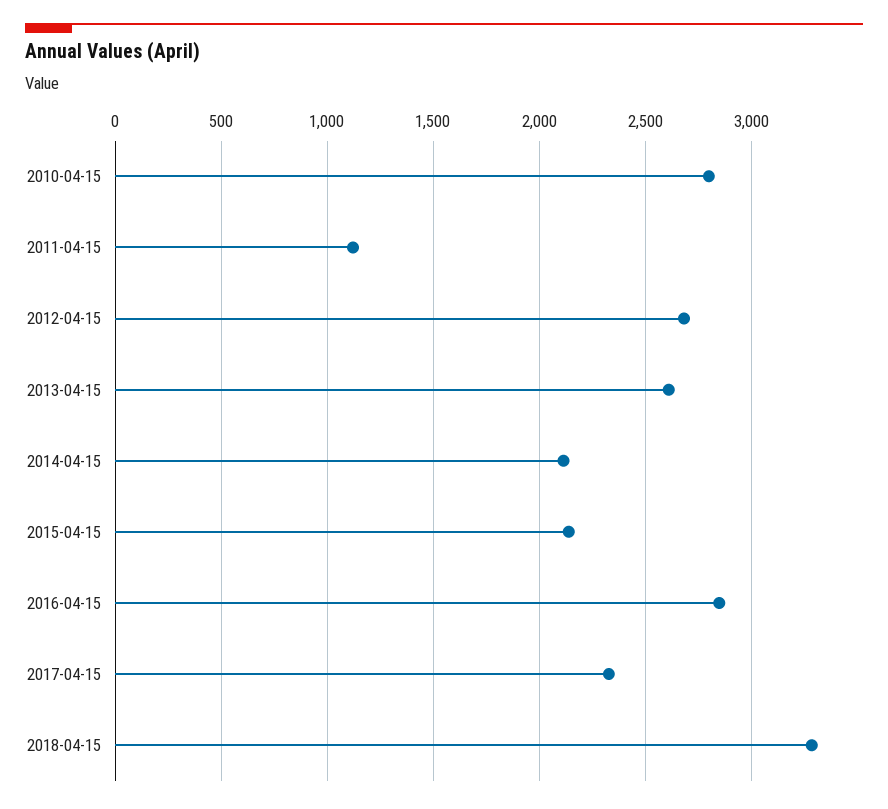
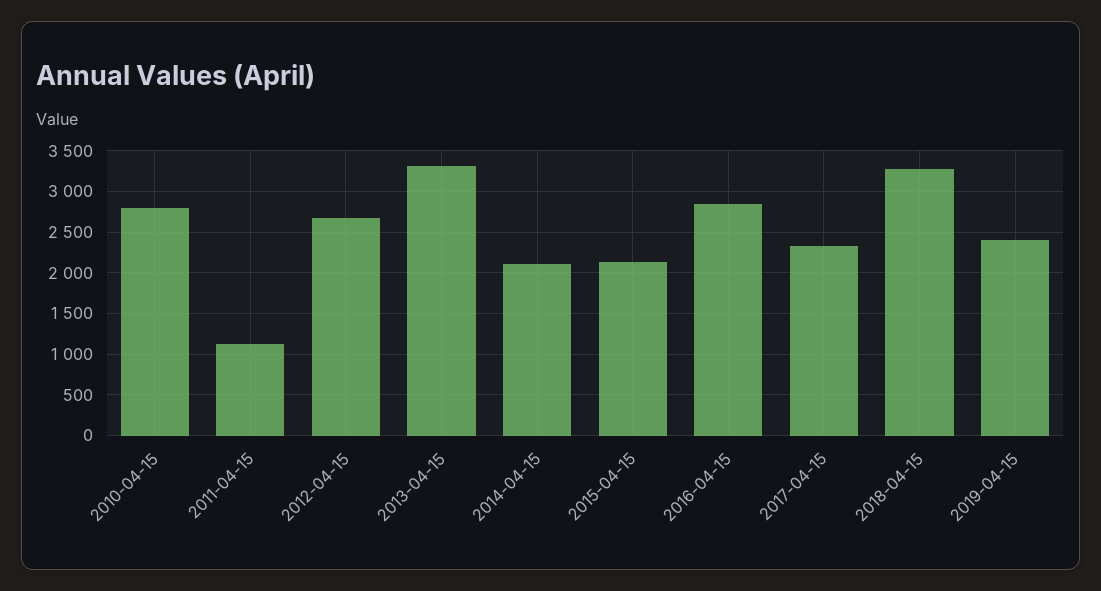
2013-04-15: 2600 -> 3300
2019-04-15: none -> 2400

